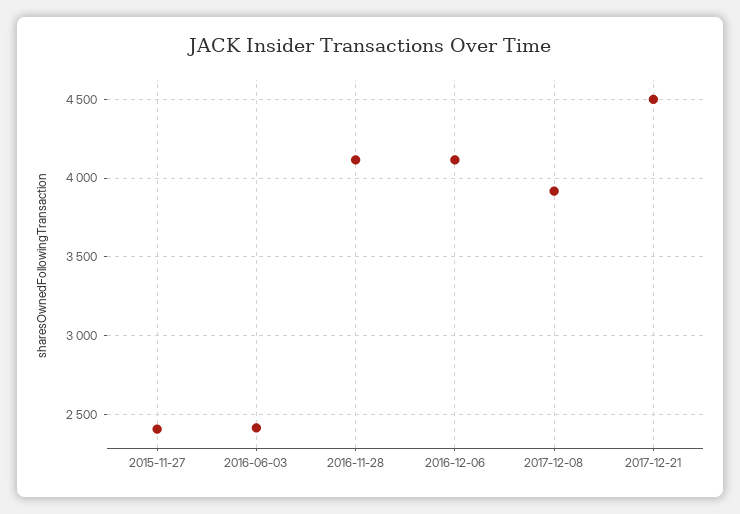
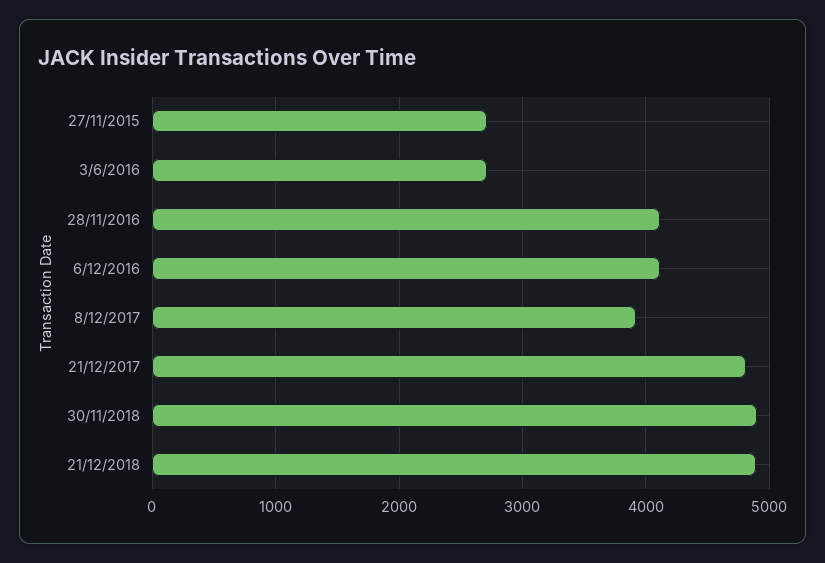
2015-11-27: 2400 -> 2700
2016-06-03: 2400 -> 2700
2017-12-21: 4500 -> 4800
30/11/2018: none -> 4900
21/12/2018: none -> 4900

